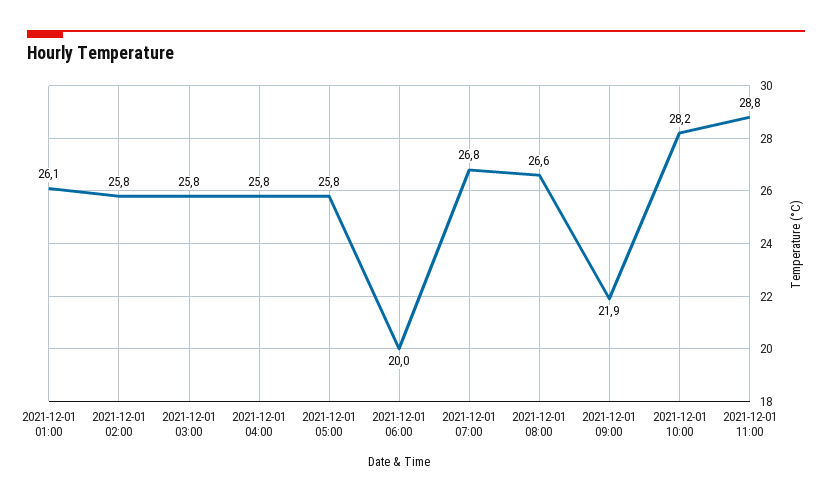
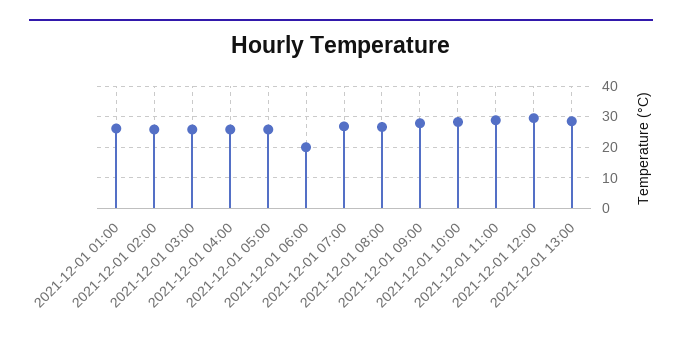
2021-12-01 09:00: 21.9 -> 28
2021-12-01 12:00: none -> 30
2021-12-01 13:00: none -> 28

